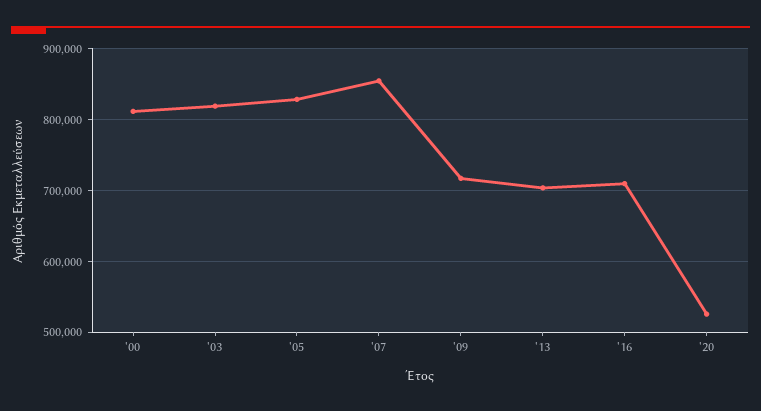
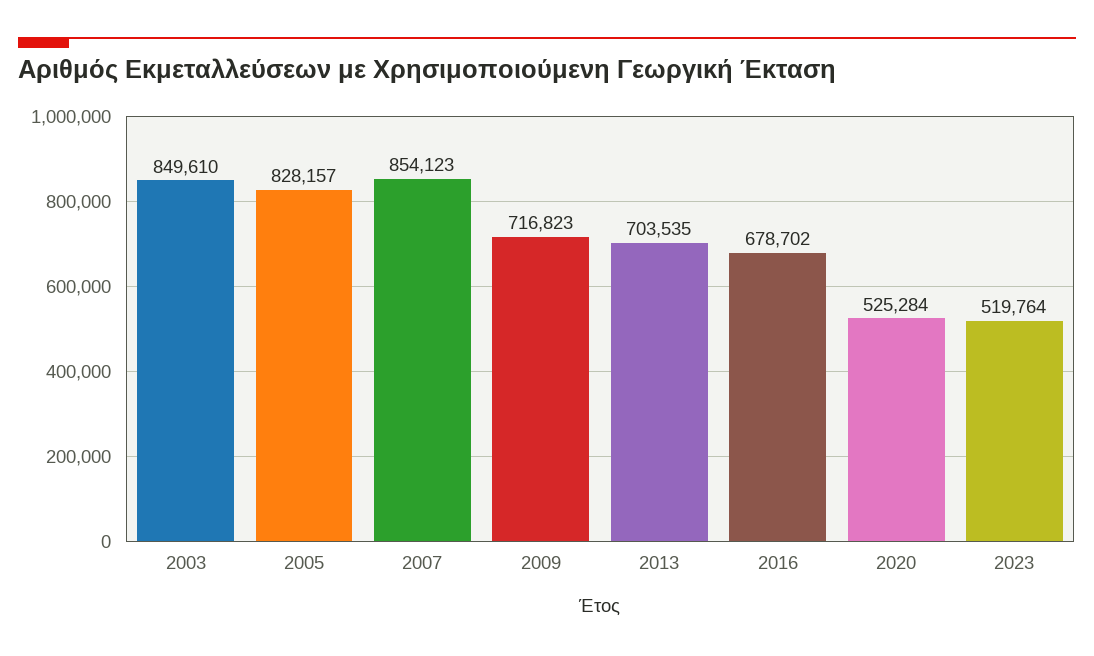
'00: 810000 -> none
'03: 820000 -> 849610
'16: 710000 -> 678702
2023: none -> 519764

